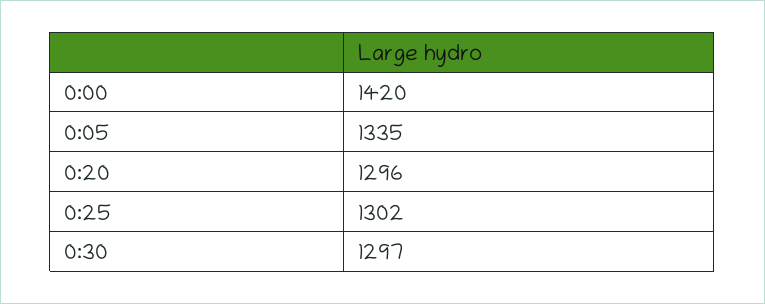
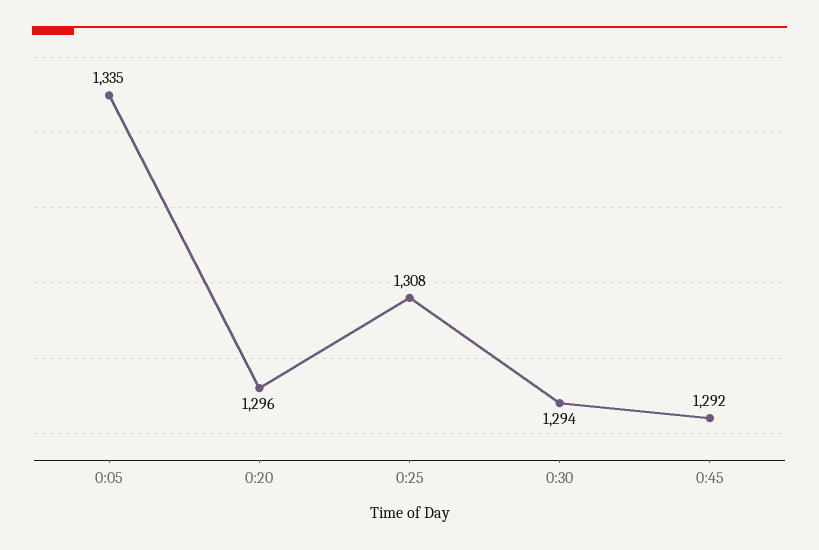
0:00: 1420 -> none
0:25: 1302 -> 1308
0:30: 1297 -> 1294
0:45: none -> 1292

